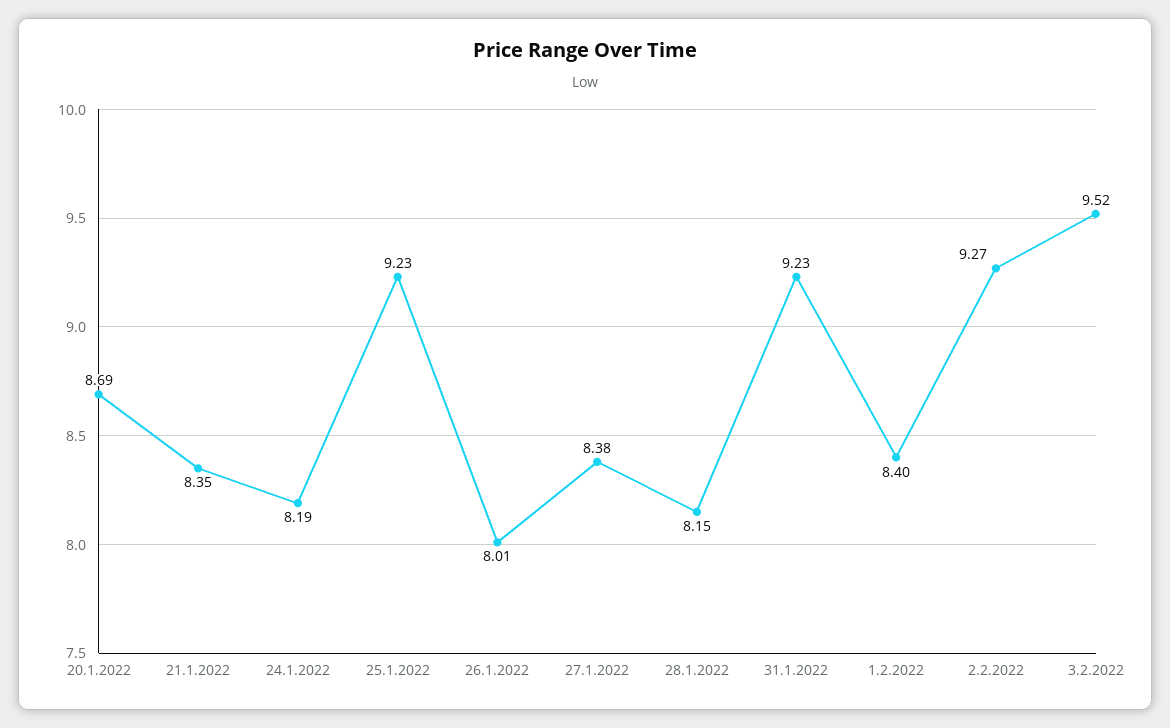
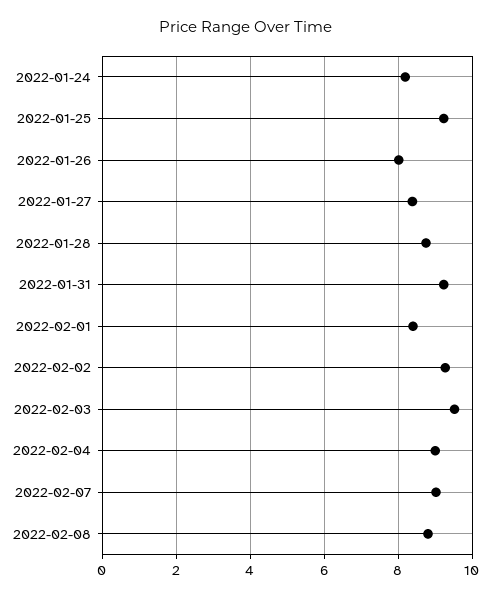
20.1.2022: 8.69 -> none
21.1.2022: 8.35 -> none
28.1.2022: 8.15 -> 8.8
2022-02-04: none -> 9
2022-02-07: none -> 9
2022-02-08: none -> 8.8

